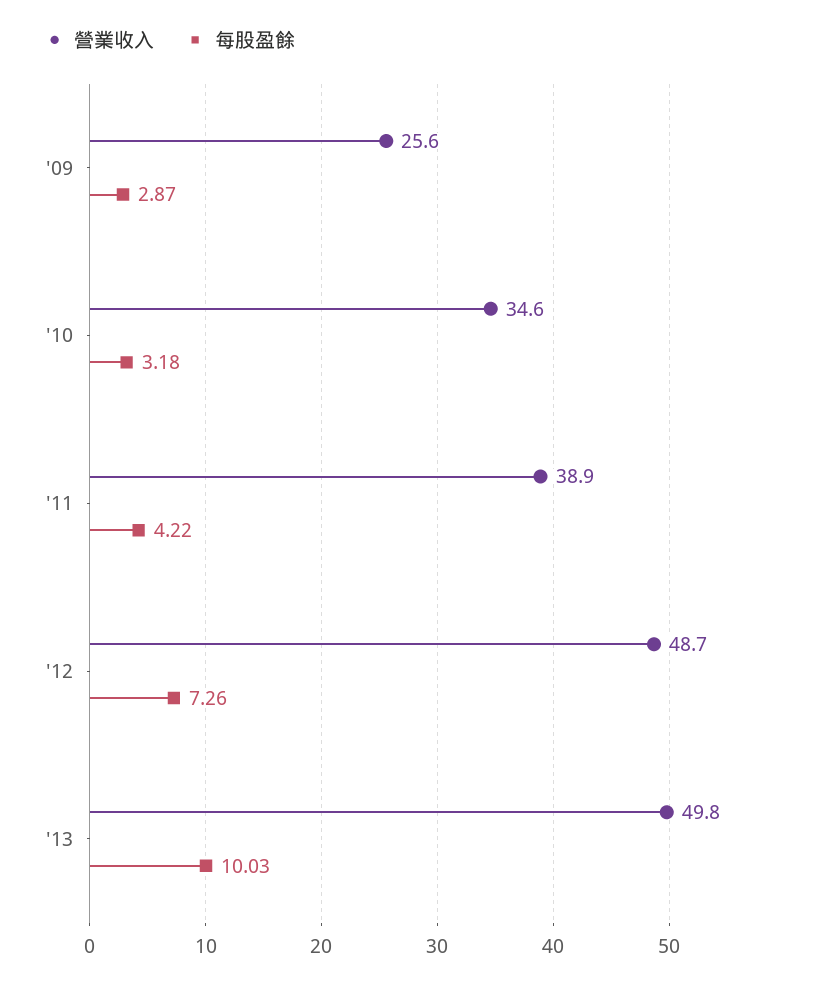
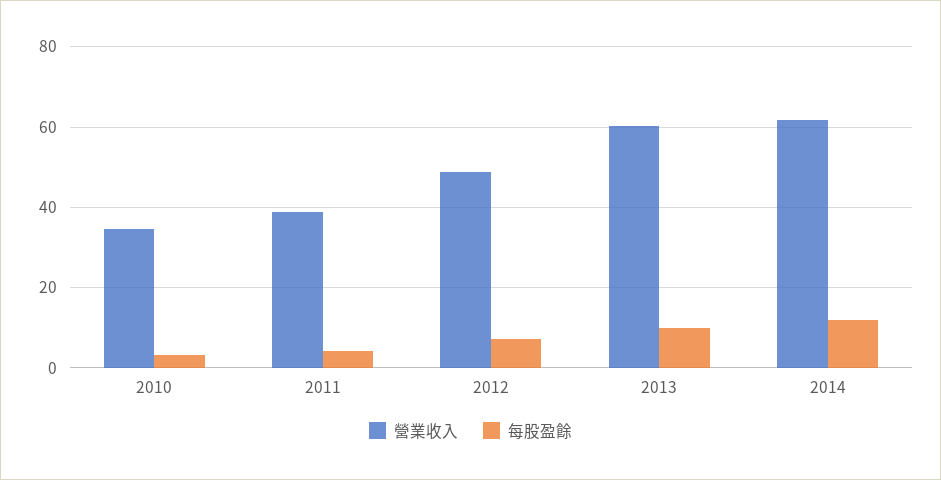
營業收入, '09: 25.6 -> none
每股盈餘, '09: 2.87 -> none
營業收入, '13: 49.8 -> 60
營業收入, 2014: none -> 62
每股盈餘, 2014: none -> 12

